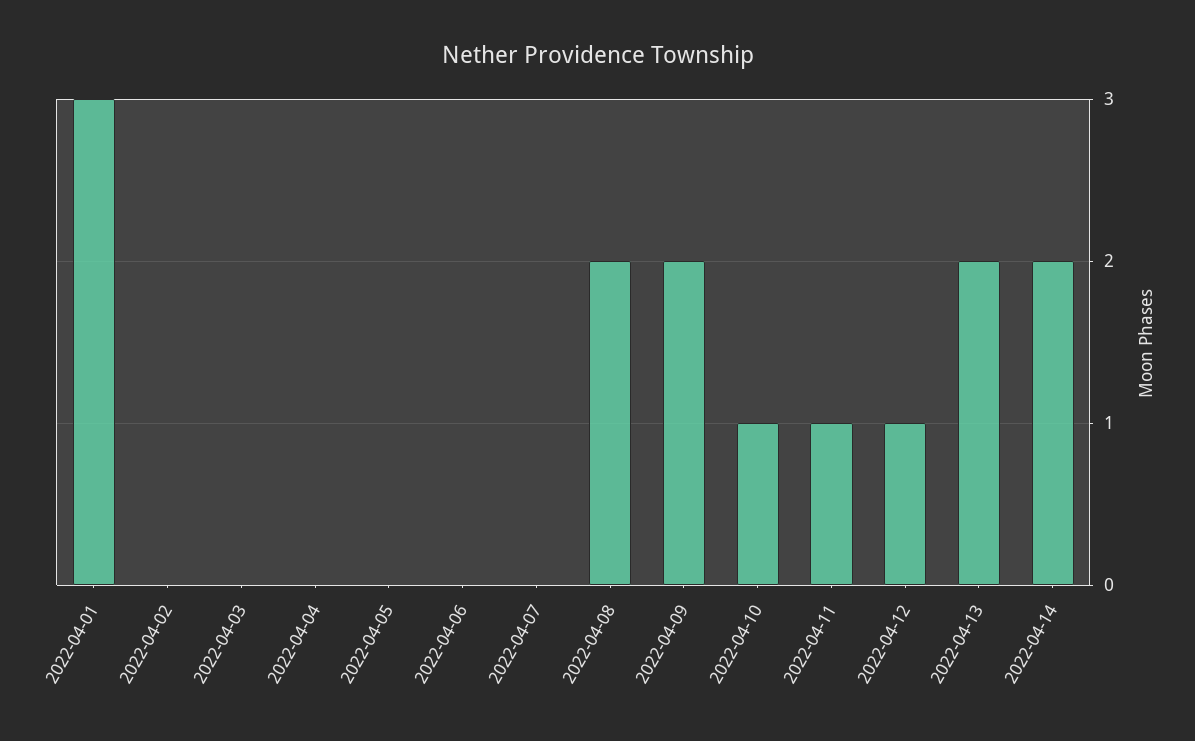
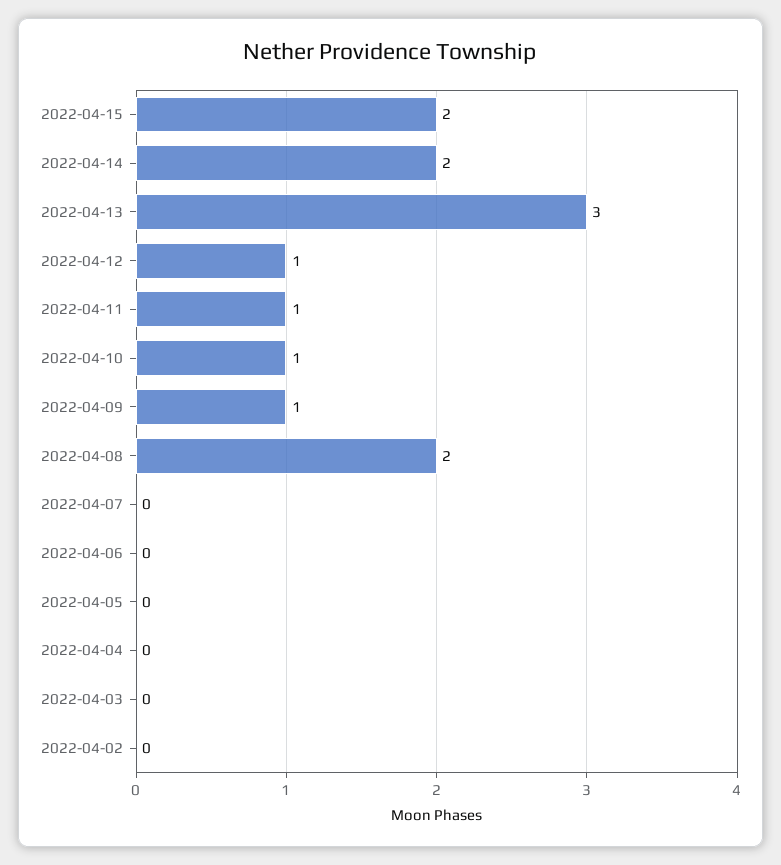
2022-04-01: 3 -> none
2022-04-09: 2 -> 1
2022-04-13: 2 -> 3
2022-04-15: none -> 2

